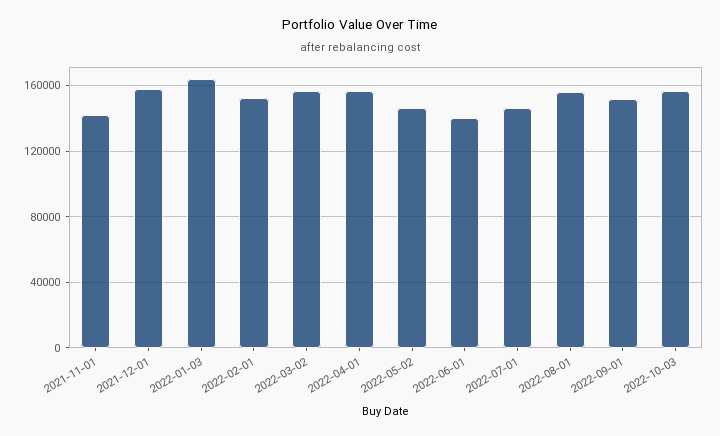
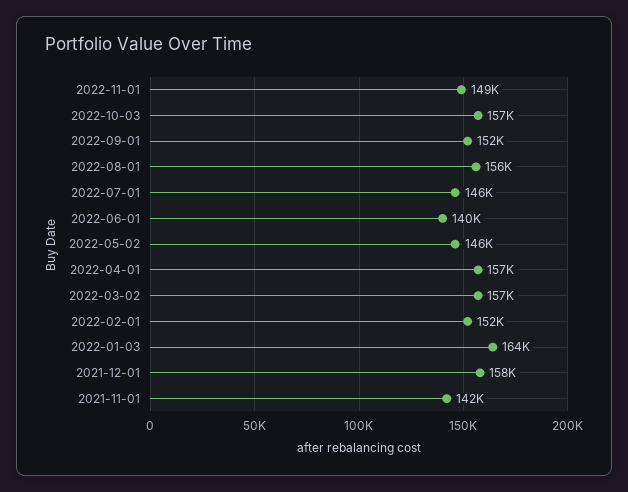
2022-11-01: none -> 149000

